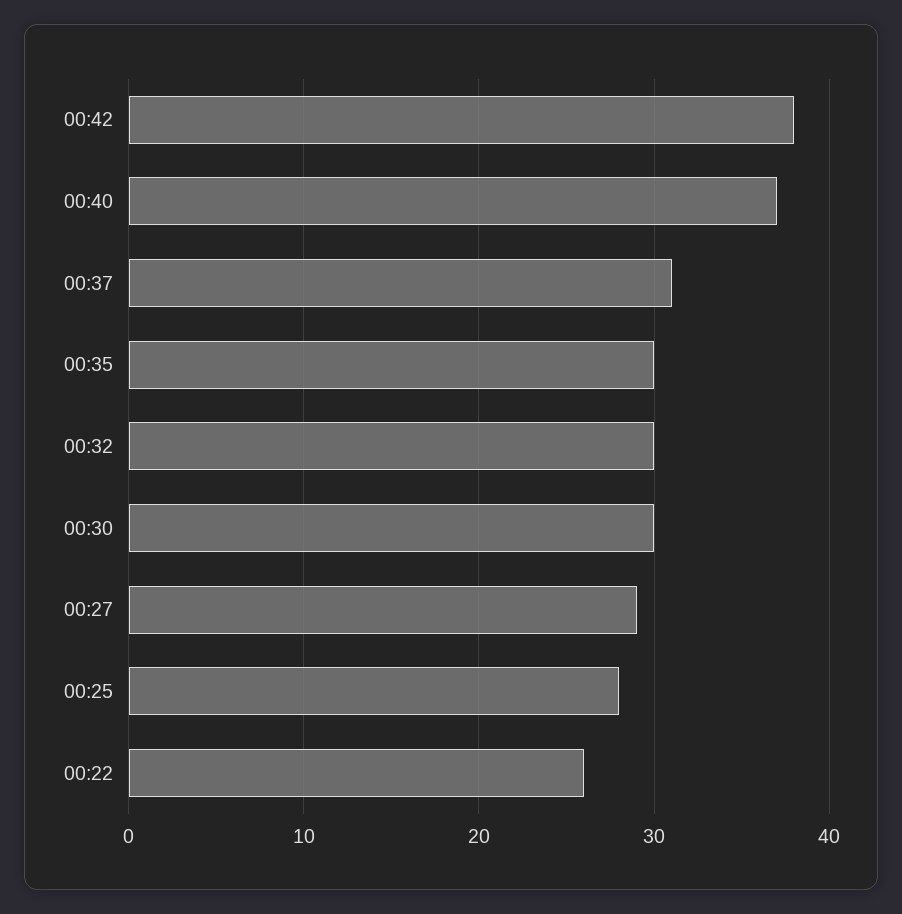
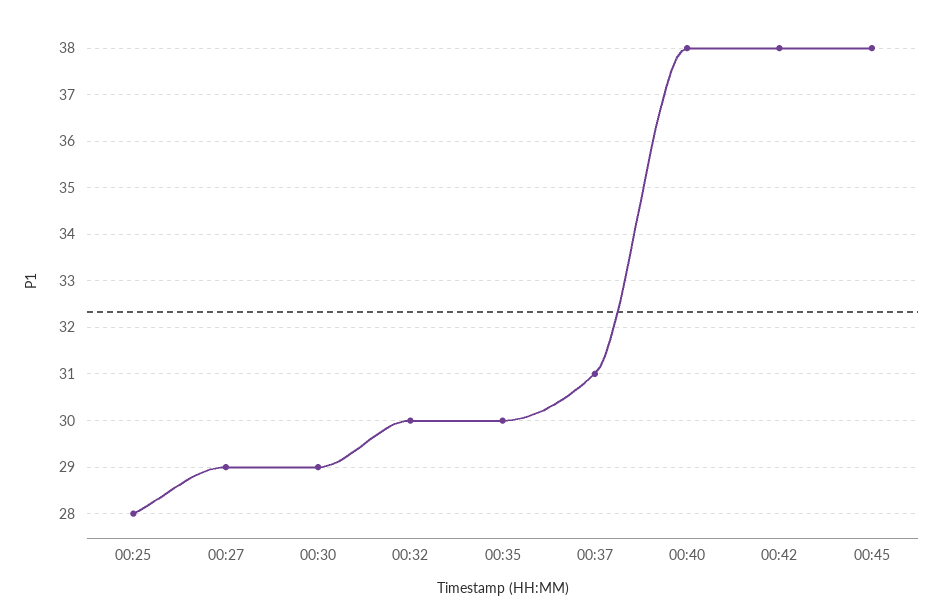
00:40: 37 -> 38
00:30: 30 -> 29
00:22: 26 -> none
00:45: none -> 38

